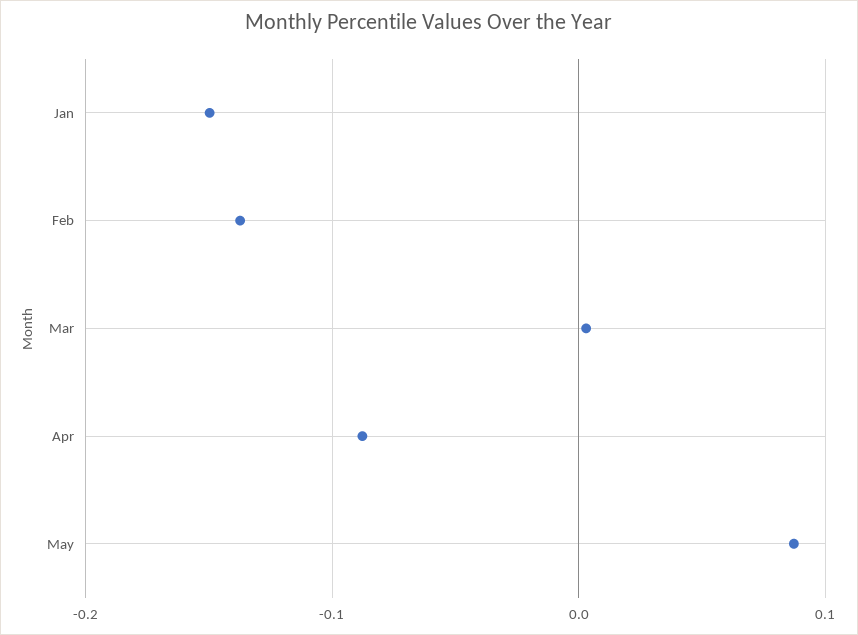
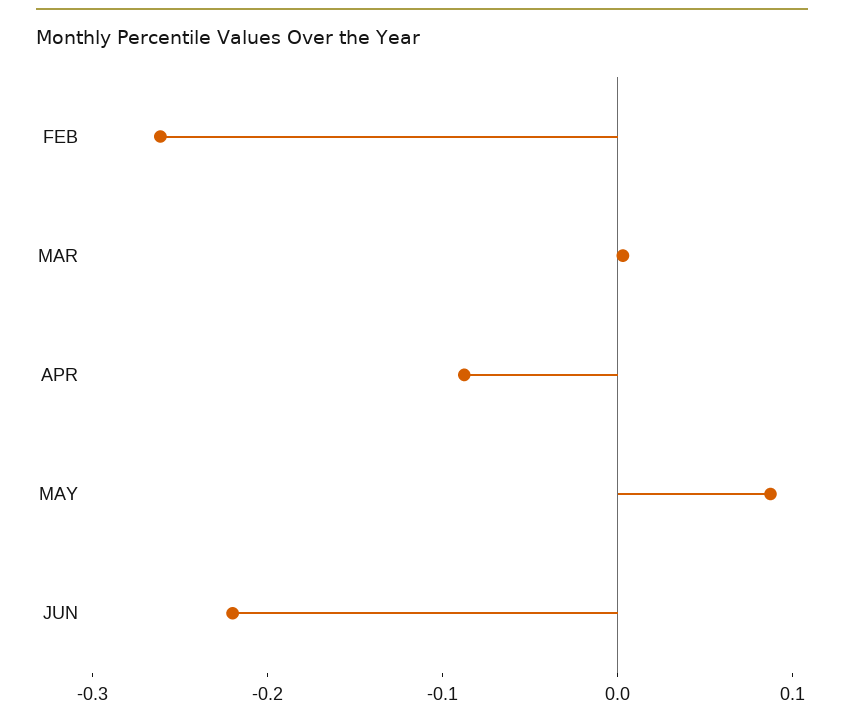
Jan: -0.15 -> none
Feb: -0.14 -> -0.26
JUN: none -> -0.22

